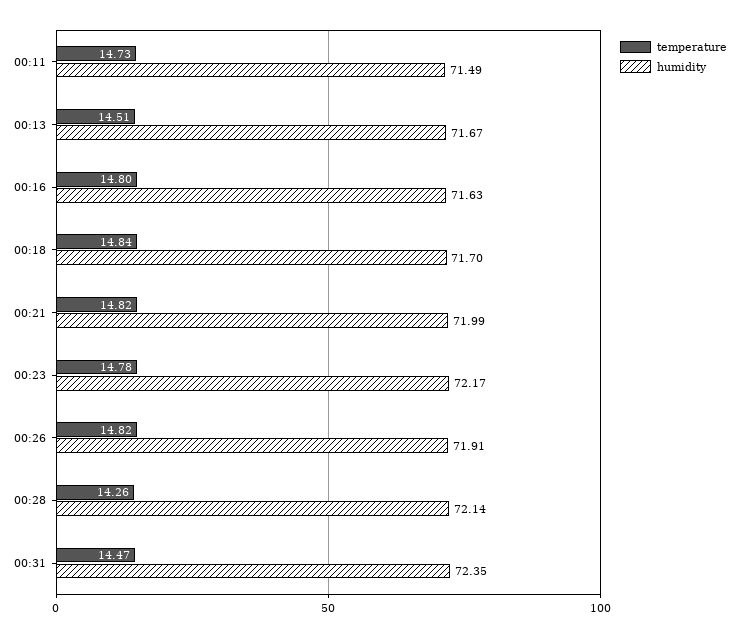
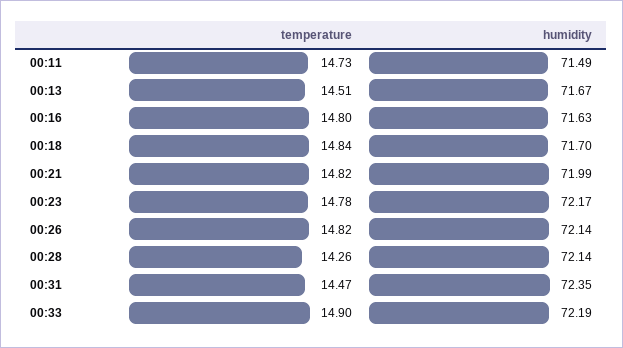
humidity, 00:26: 71.91 -> 72.14
temperature, 00:33: none -> 14.9
humidity, 00:33: none -> 72.19

